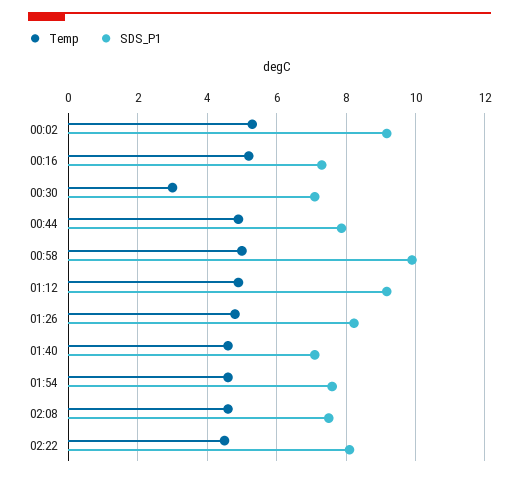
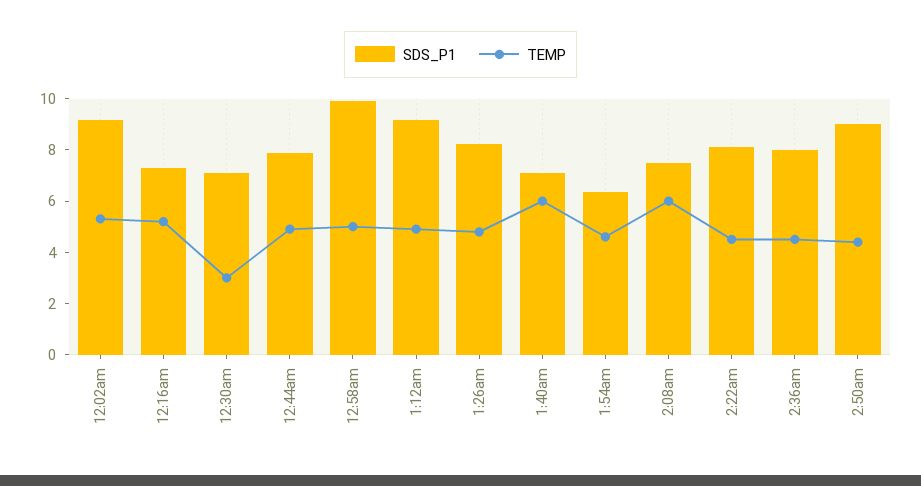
Temp, 01:40: 4.6 -> 6
SDS_P1, 01:54: 7.6 -> 6.5
Temp, 02:08: 4.6 -> 6
SDS_P1, 2:36am: none -> 8
Temp, 2:36am: none -> 4.5
SDS_P1, 2:50am: none -> 9
Temp, 2:50am: none -> 4.5

